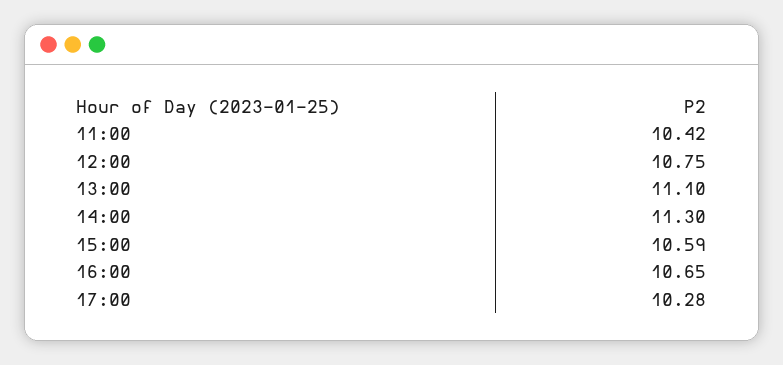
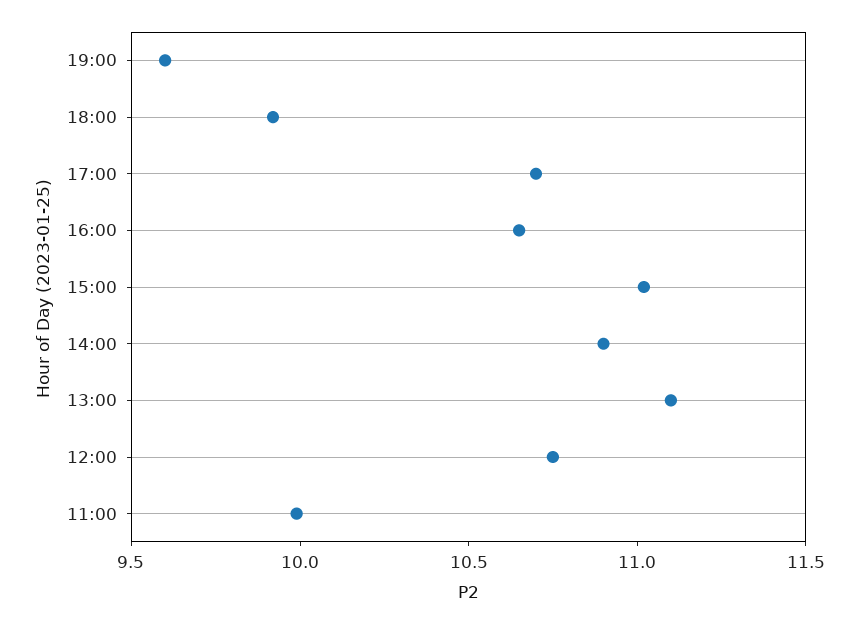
11:00: 10.42 -> 10
14:00: 11.3 -> 10.9
15:00: 10.59 -> 11
17:00: 10.28 -> 10.7
19:00: none -> 9.6
18:00: none -> 9.9

